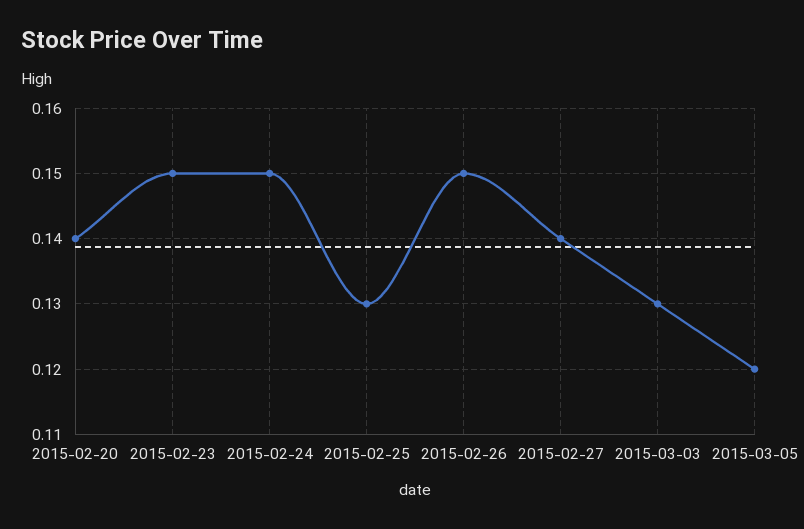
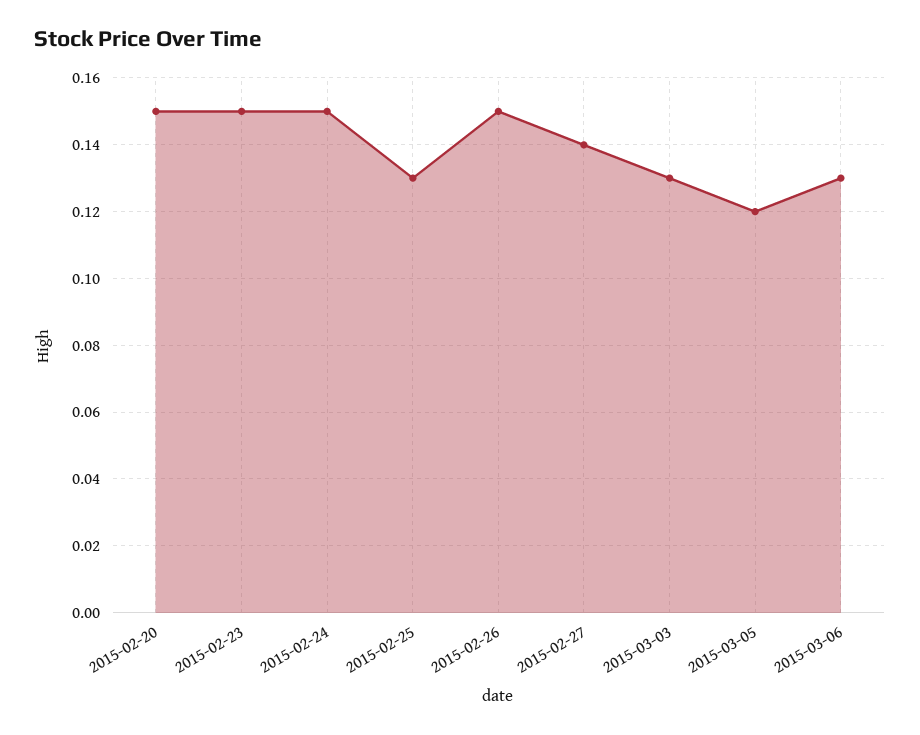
2015-02-20: 0.14 -> 0.15
2015-03-06: none -> 0.13

